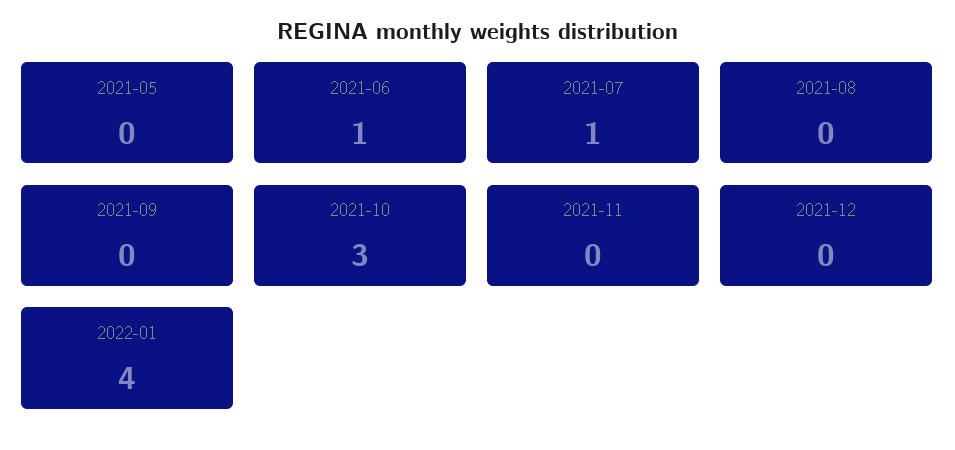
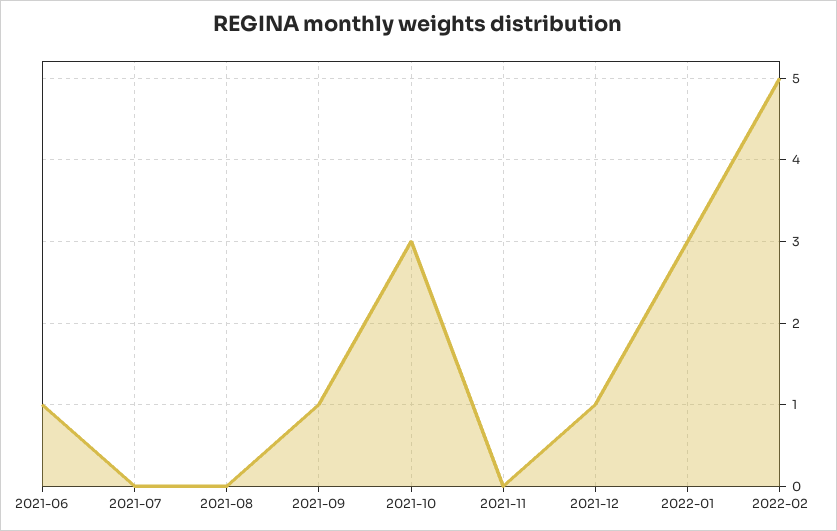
2021-05: 0 -> none
2021-07: 1 -> 0
2021-09: 0 -> 1
2021-12: 0 -> 1
2022-01: 4 -> 3
2022-02: none -> 5

